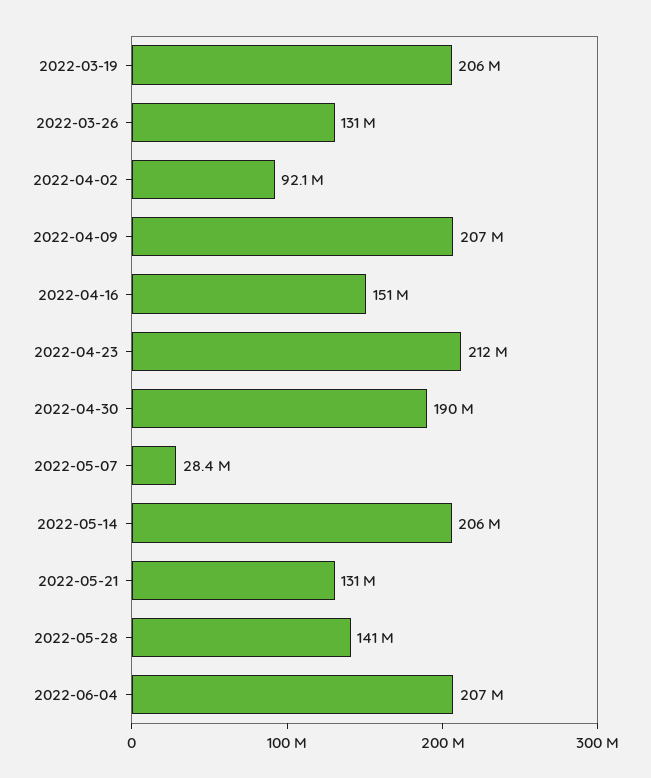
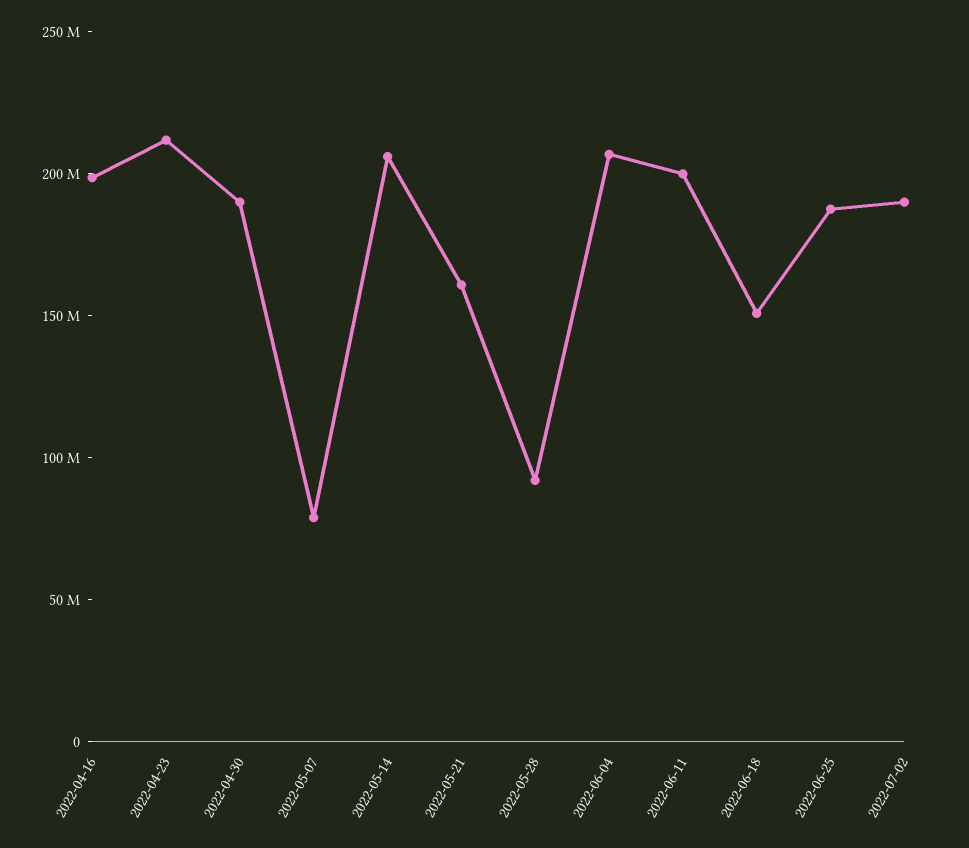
2022-03-19: 206000000 -> none
2022-03-26: 131000000 -> none
2022-04-02: 92100000 -> none
2022-04-09: 207000000 -> none
2022-04-16: 151000000 -> 200000000
2022-05-07: 28400000 -> 80000000
2022-05-21: 131000000 -> 160000000
2022-05-28: 141000000 -> 90000000
2022-06-11: none -> 200000000
2022-06-18: none -> 150000000
2022-06-25: none -> 190000000
2022-07-02: none -> 190000000

